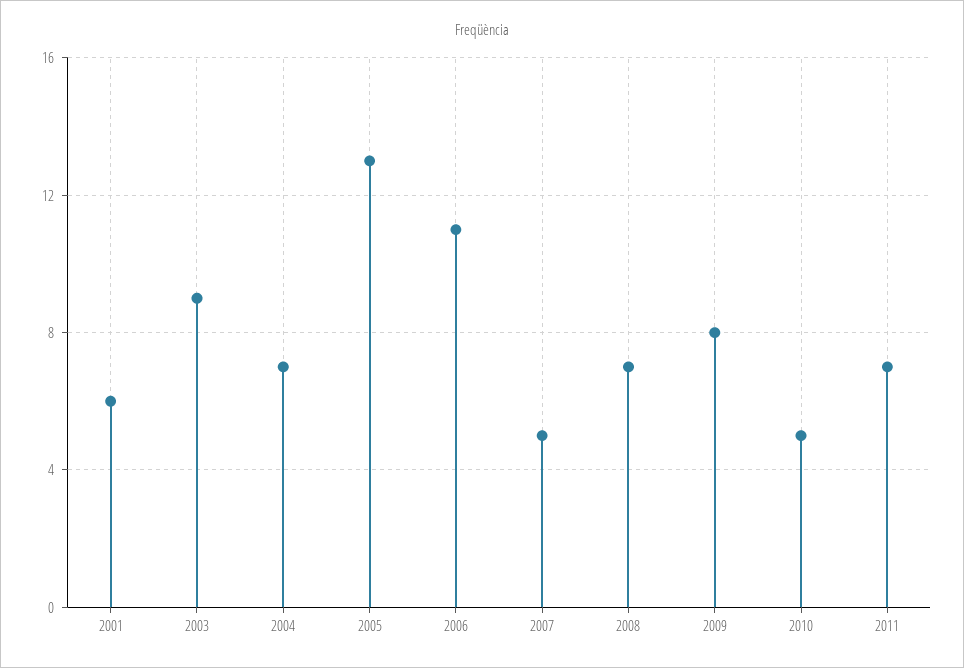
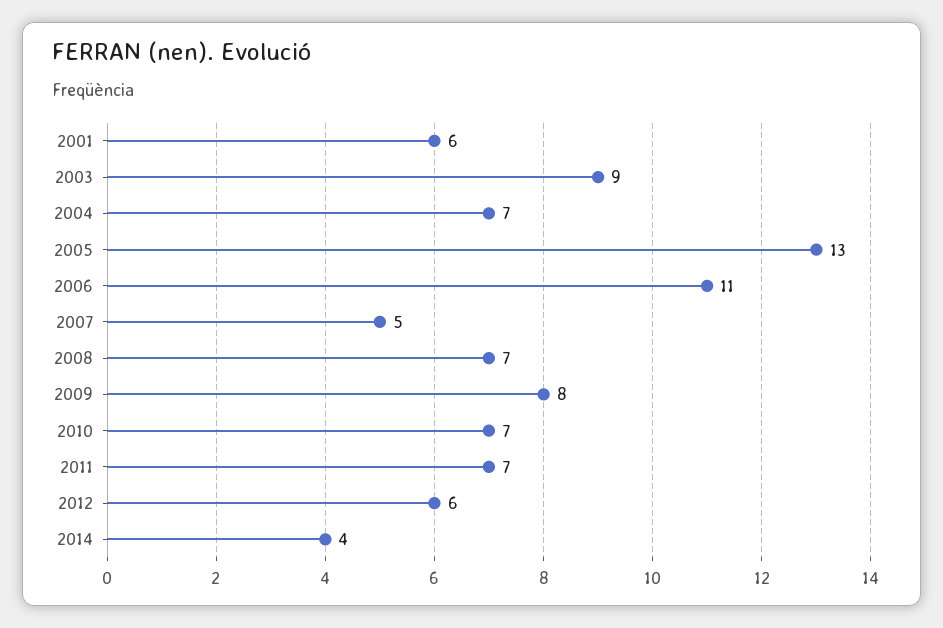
2010: 5 -> 7
2012: none -> 6
2014: none -> 4

